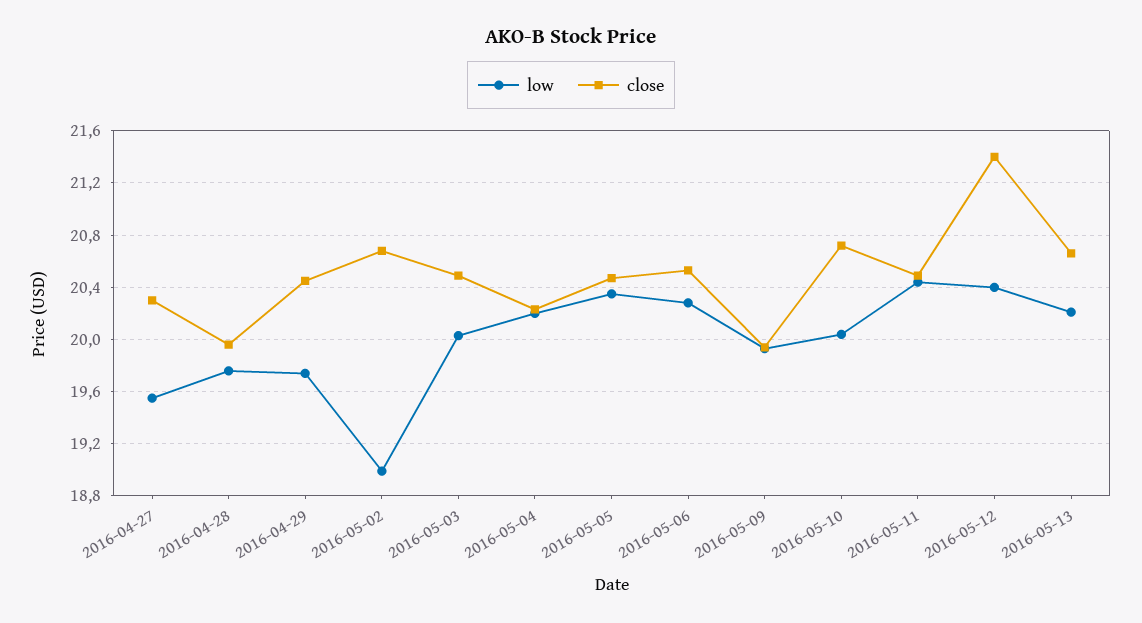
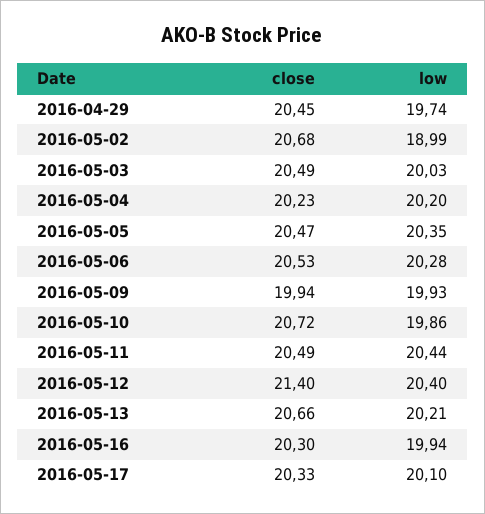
low, 2016-04-27: 19.55 -> none
close, 2016-04-27: 20.3 -> none
low, 2016-04-28: 19.75 -> none
close, 2016-04-28: 19.95 -> none
low, 2016-05-10: 20.05 -> 19.86
close, 2016-05-16: none -> 20.3
low, 2016-05-16: none -> 19.94
close, 2016-05-17: none -> 20.33
low, 2016-05-17: none -> 20.1

